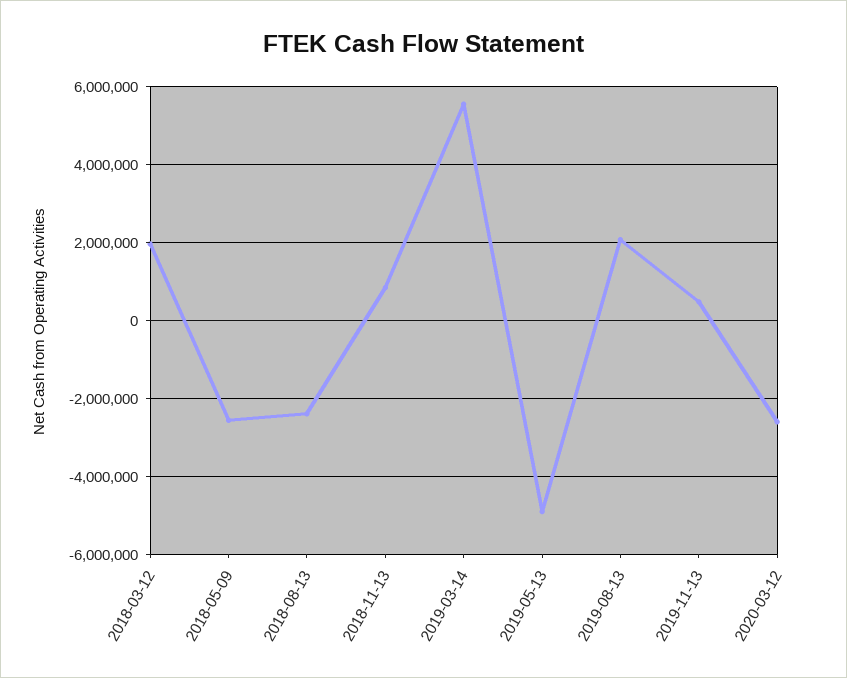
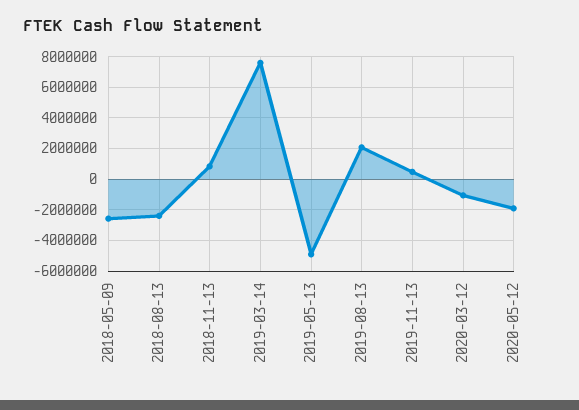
2018-03-12: 2000000 -> none
2019-03-14: 5600000 -> 7500000
2020-03-12: -2600000 -> -1000000
2020-05-12: none -> -2000000

